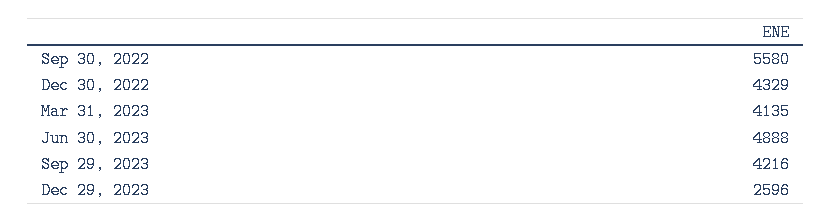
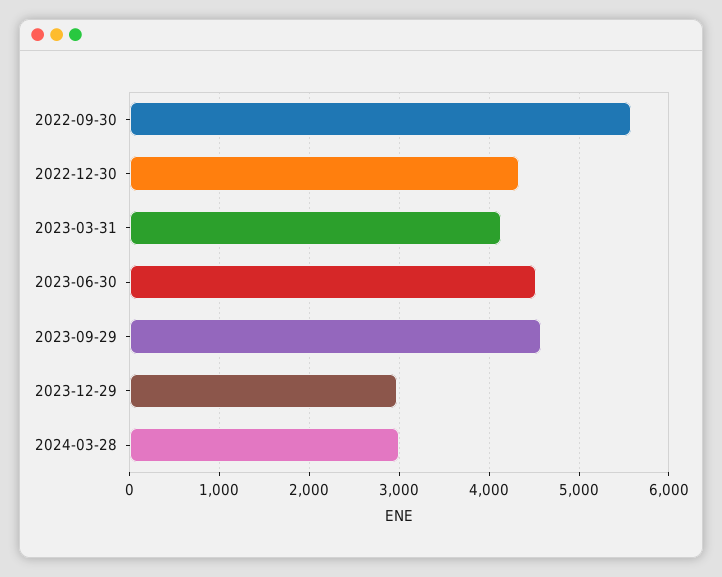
Jun 30, 2023: 4888 -> 4500
Sep 29, 2023: 4216 -> 4600
Dec 29, 2023: 2596 -> 3000
2024-03-28: none -> 3000

